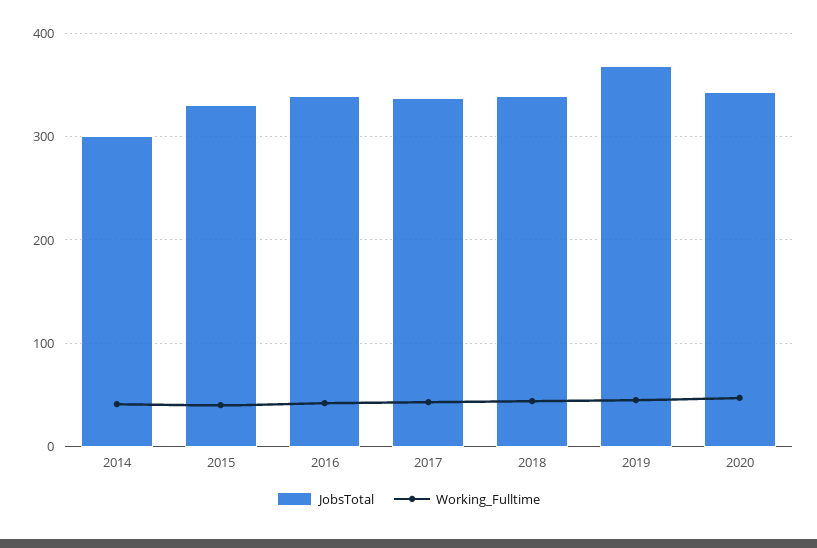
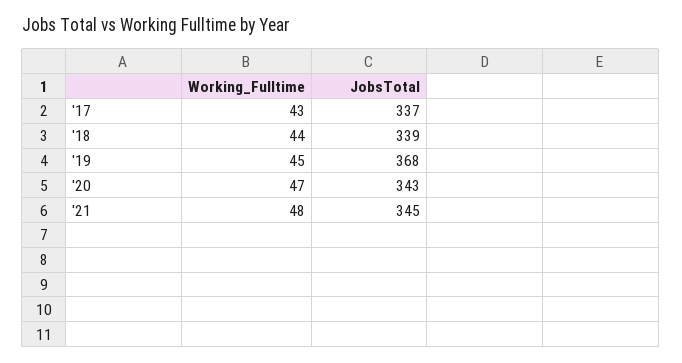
JobsTotal, 2014: 300 -> none
Working_Fulltime, 2014: 40 -> none
JobsTotal, 2015: 330 -> none
Working_Fulltime, 2015: 40 -> none
JobsTotal, 2016: 340 -> none
Working_Fulltime, 2016: 40 -> none
Working_Fulltime, '21: none -> 48
JobsTotal, '21: none -> 345

